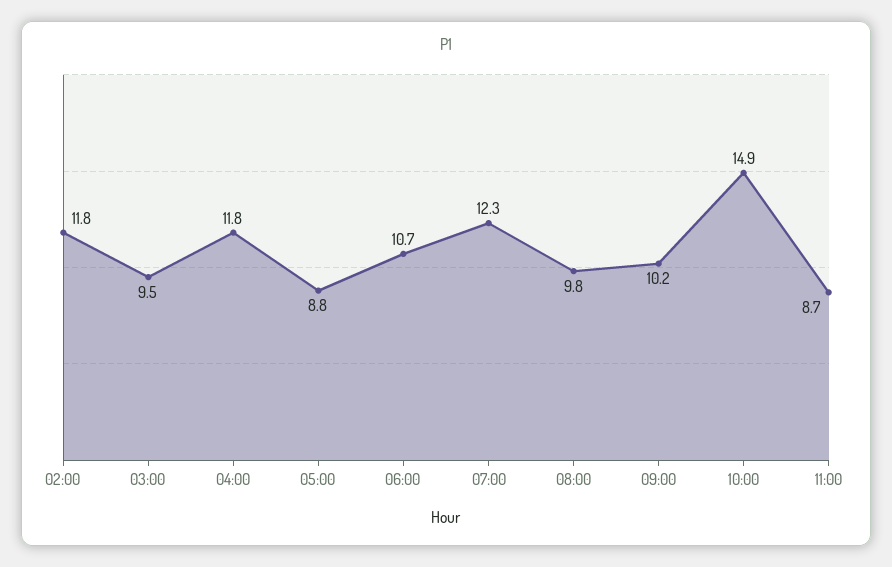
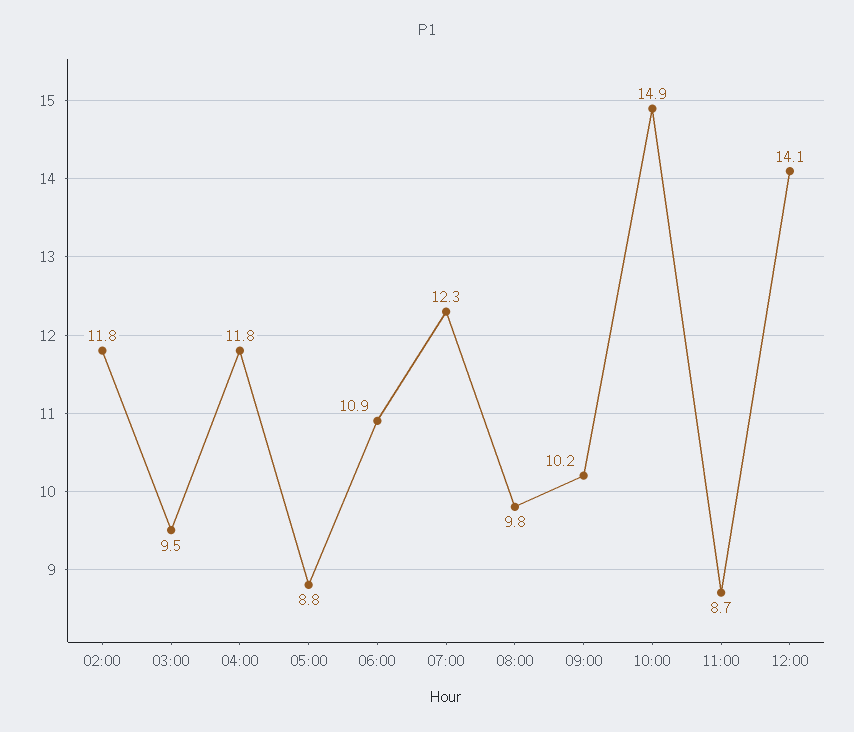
06:00: 10.7 -> 10.9
12:00: none -> 14.1

